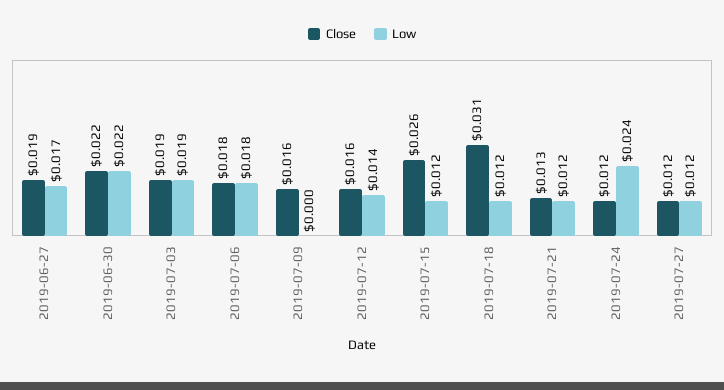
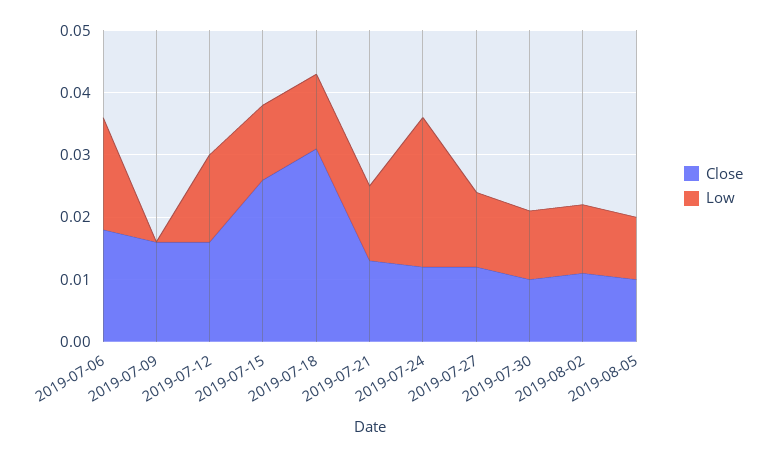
Close, 2019-06-27: 0.019 -> none
Low, 2019-06-27: 0.017 -> none
Close, 2019-06-30: 0.022 -> none
Low, 2019-06-30: 0.022 -> none
Close, 2019-07-03: 0.019 -> none
Low, 2019-07-03: 0.019 -> none
Close, 2019-07-30: none -> 0.01
Low, 2019-07-30: none -> 0.01
Close, 2019-08-02: none -> 0.01
Low, 2019-08-02: none -> 0.01
Close, 2019-08-05: none -> 0.01
Low, 2019-08-05: none -> 0.01

